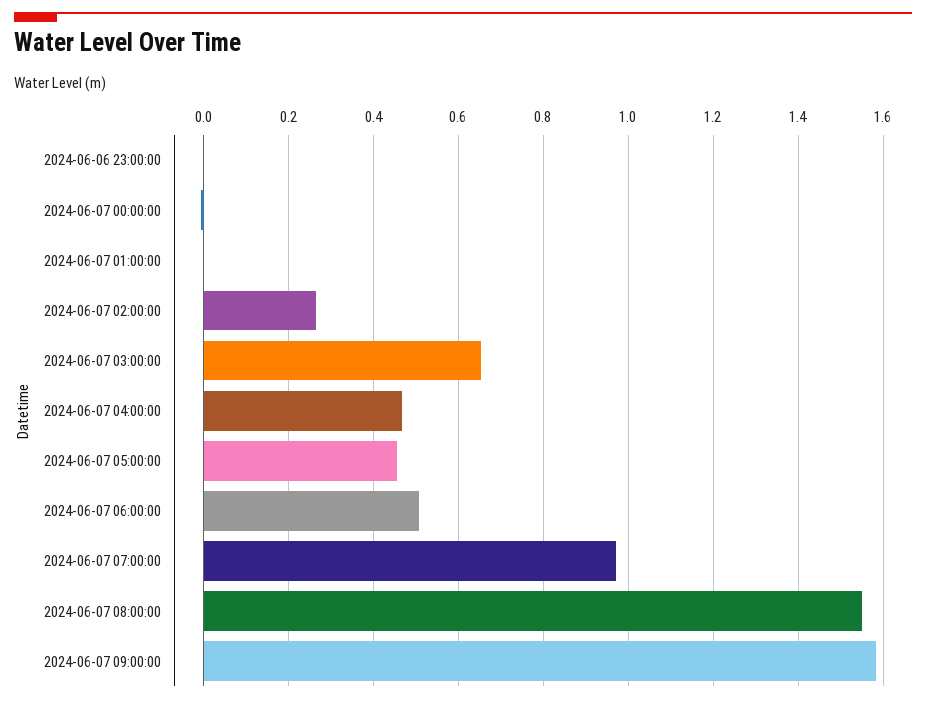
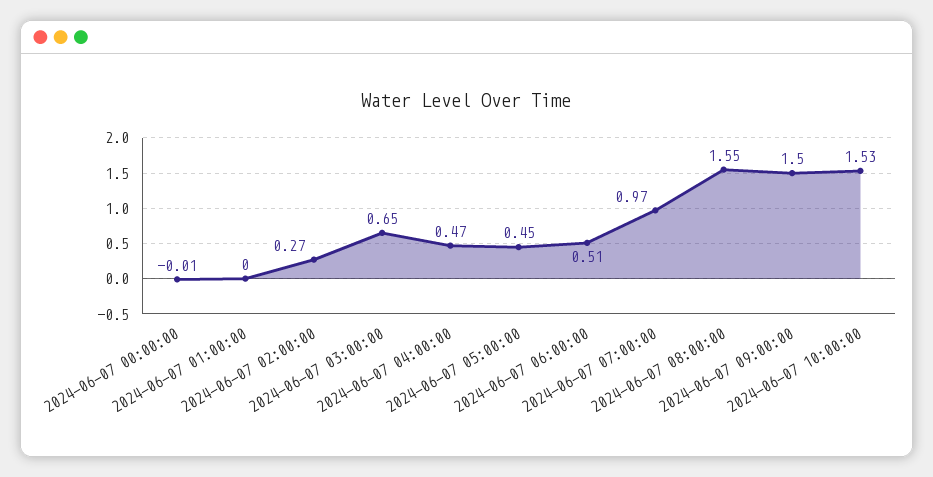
2024-06-06 23:00:00: 0 -> none
2024-06-07 09:00:00: 1.58 -> 1.5
2024-06-07 10:00:00: none -> 1.53

